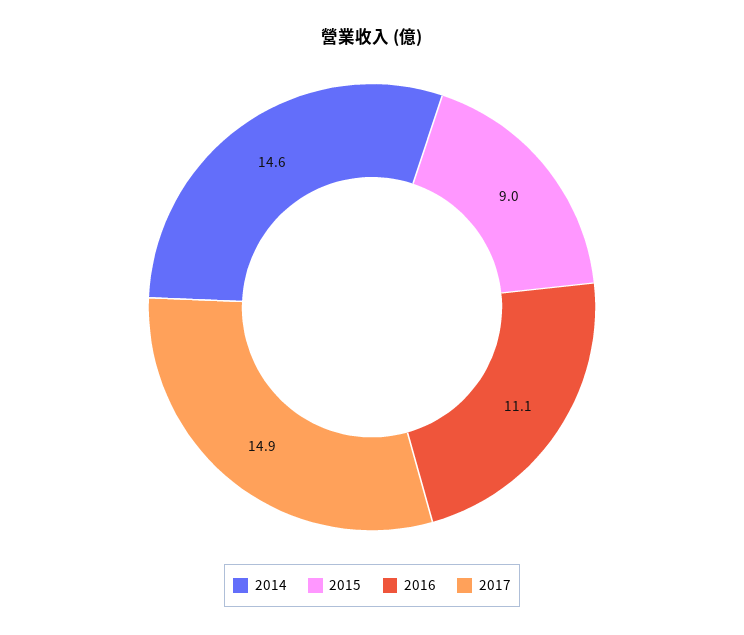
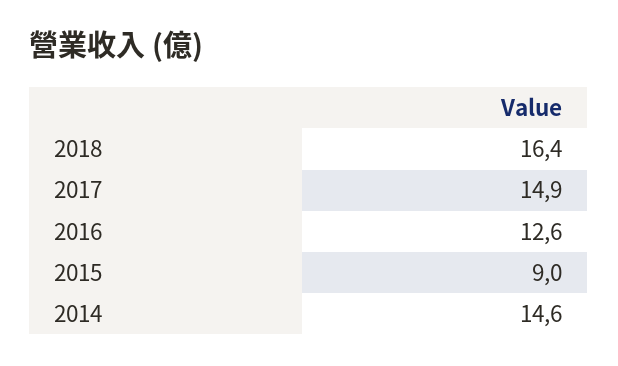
2016: 11.1 -> 12.6
2018: none -> 16.4

